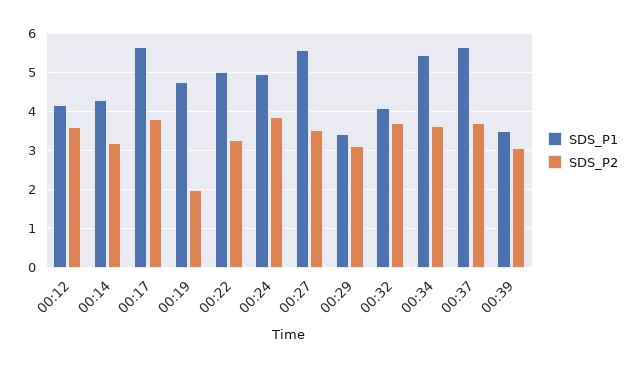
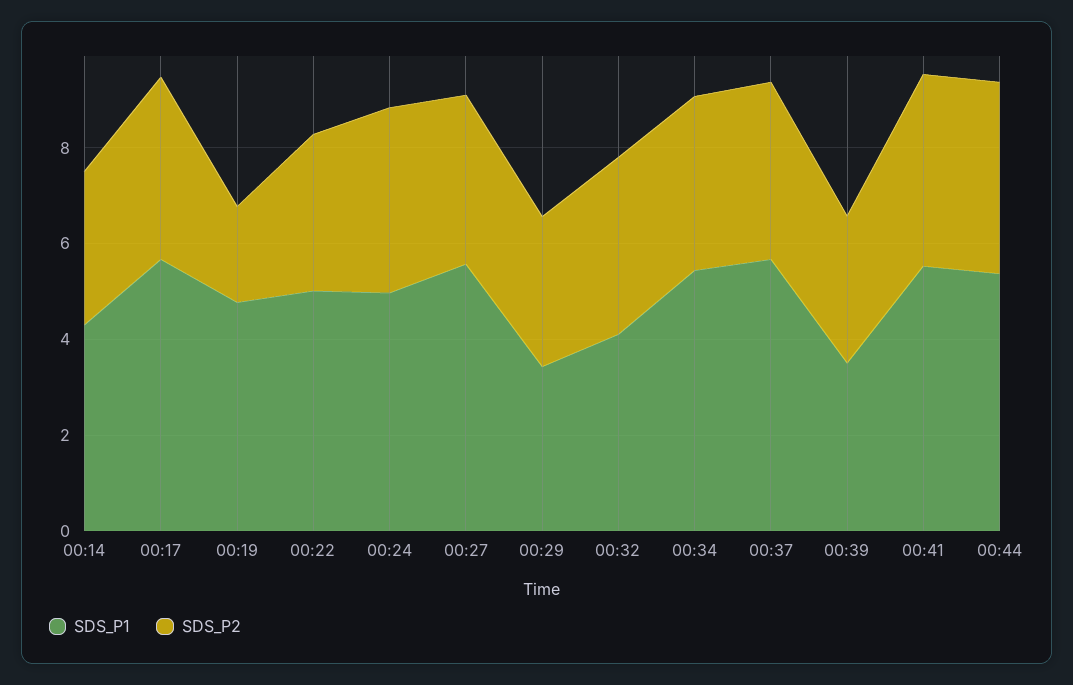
SDS_P1, 00:12: 4.2 -> none
SDS_P2, 00:12: 3.6 -> none
SDS_P1, 00:41: none -> 5.5
SDS_P2, 00:41: none -> 4
SDS_P1, 00:44: none -> 5.5
SDS_P2, 00:44: none -> 4

